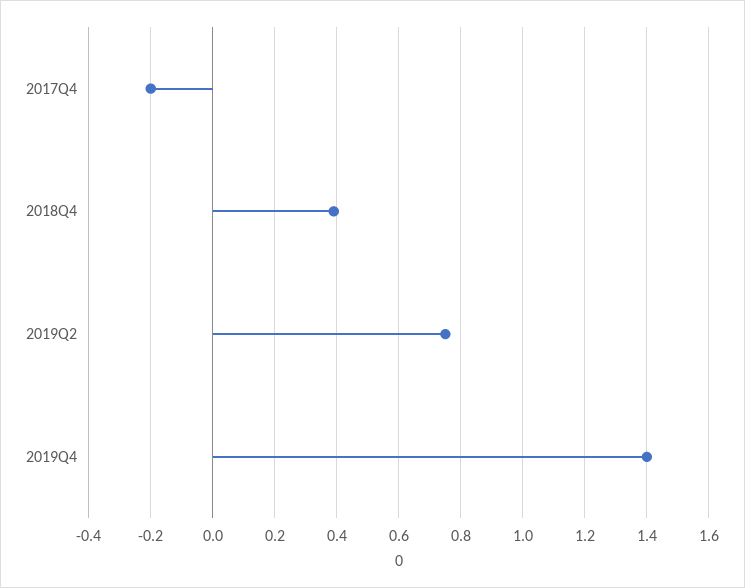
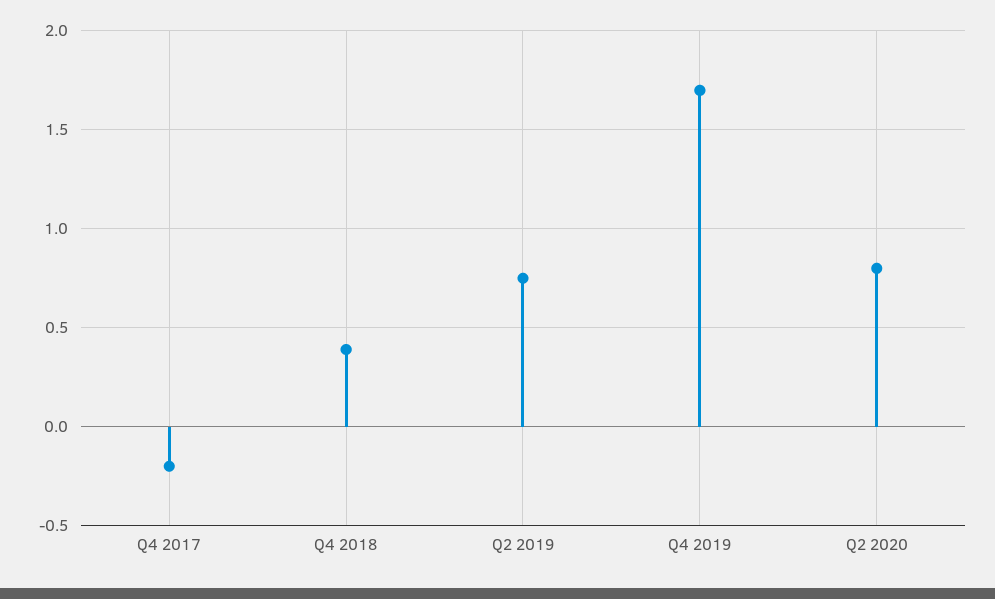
2019Q4: 1.4 -> 1.7
Q2 2020: none -> 0.8

